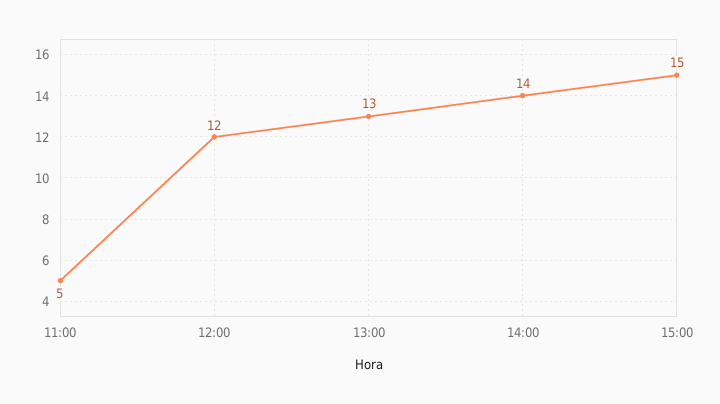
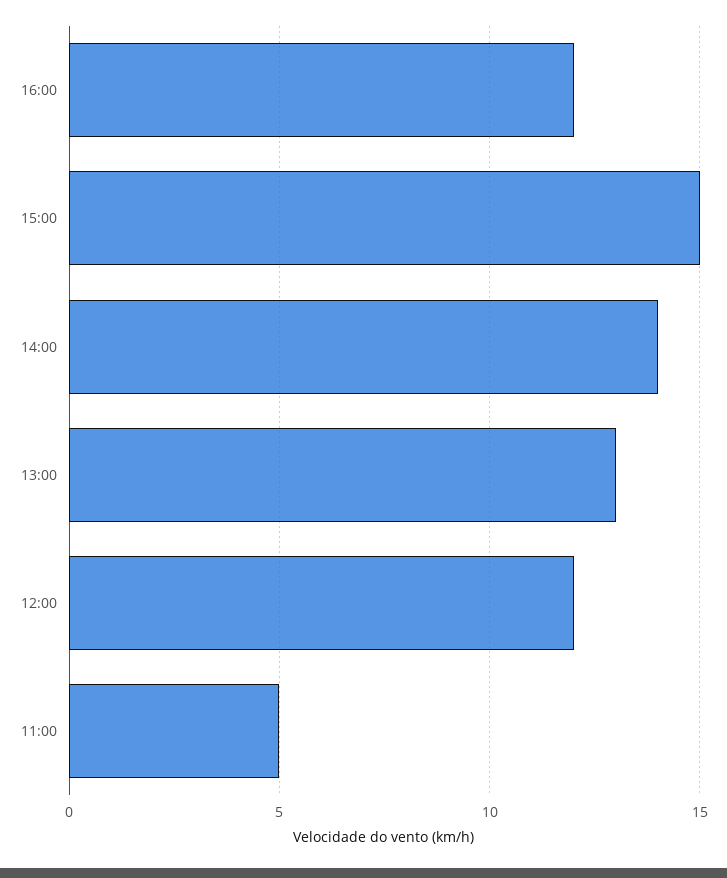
16:00: none -> 12

